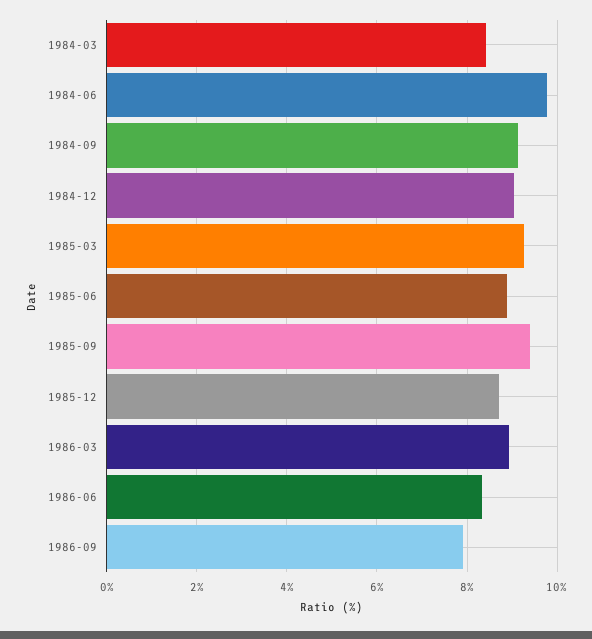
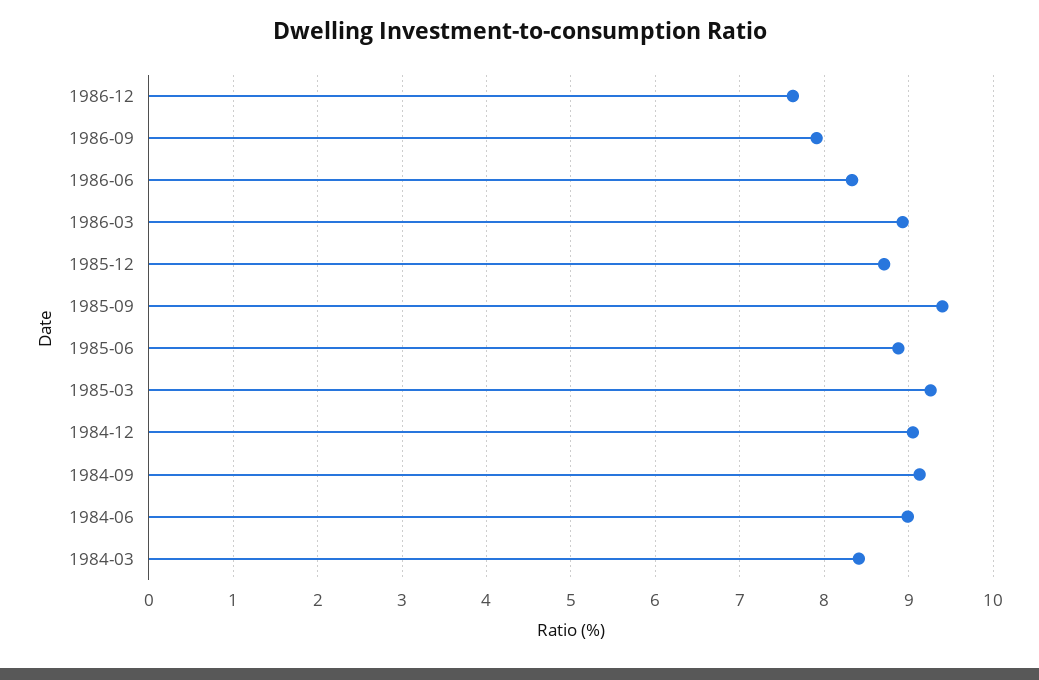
1984-06: 9.8 -> 9
1986-12: none -> 7.6

